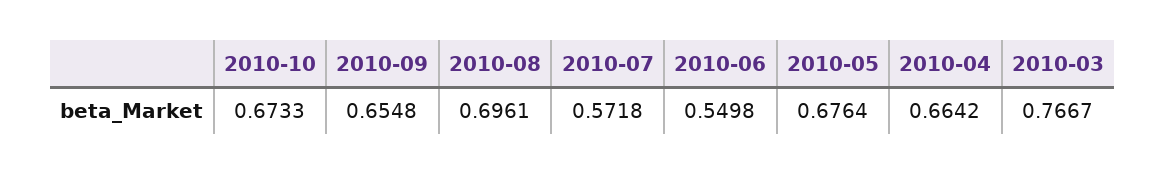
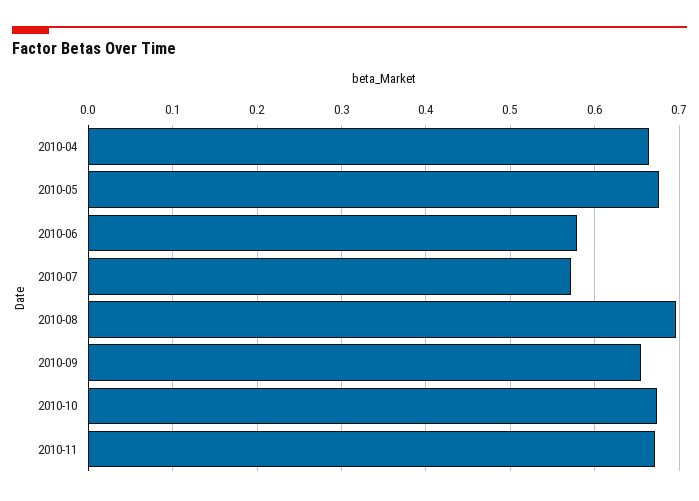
2010-06: 0.5498 -> 0.58
2010-03: 0.7667 -> none
2010-11: none -> 0.67

